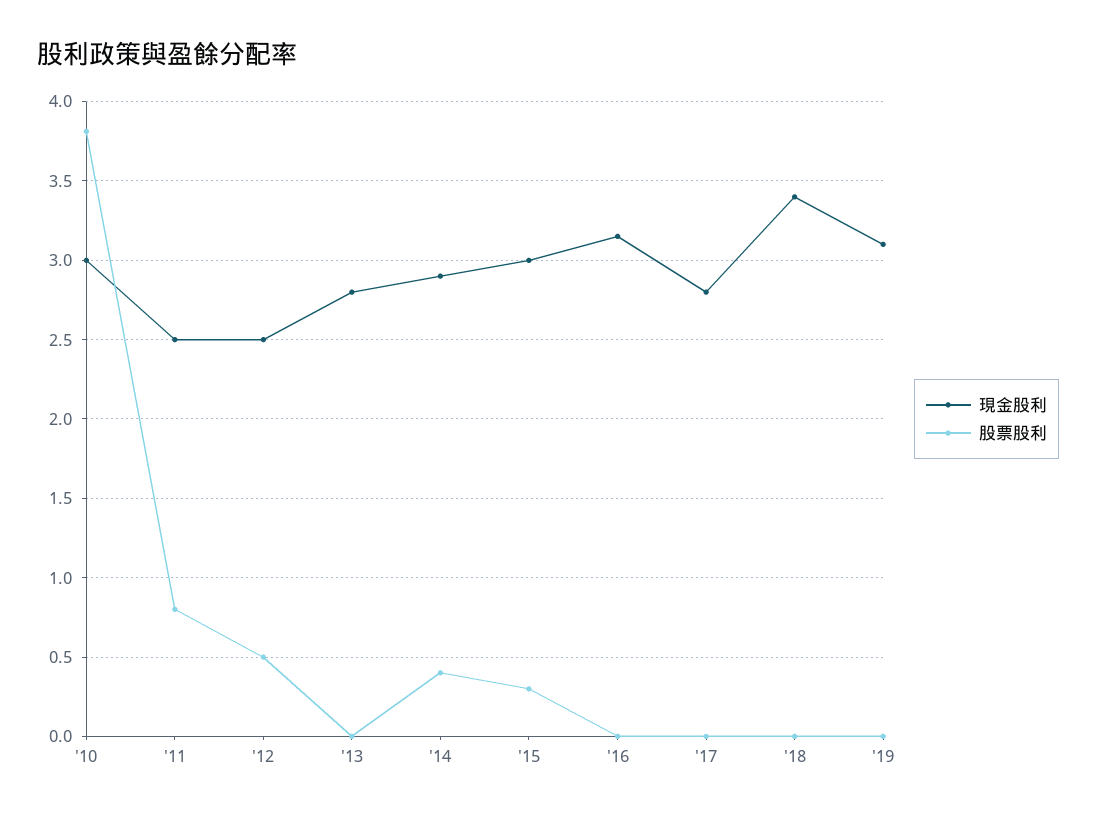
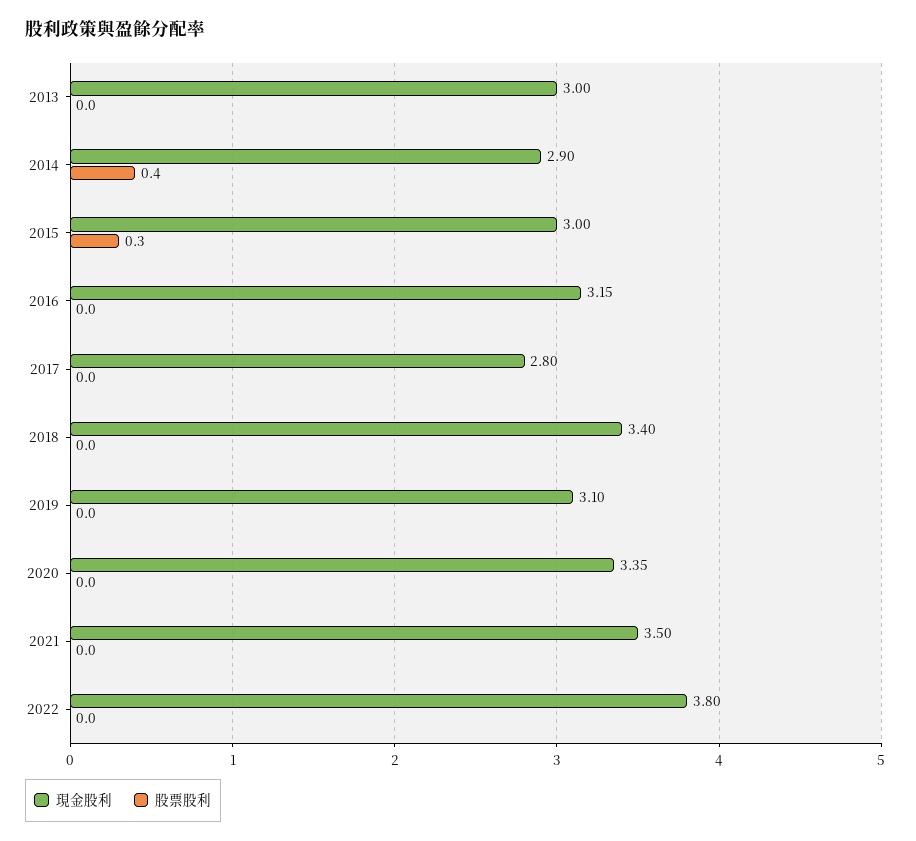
現金股利, '10: 3 -> none
股票股利, '10: 3.8 -> none
現金股利, '11: 2.5 -> none
股票股利, '11: 0.8 -> none
現金股利, '12: 2.5 -> none
股票股利, '12: 0.5 -> none
現金股利, '13: 2.8 -> 3
現金股利, 2020: none -> 3.35
股票股利, 2020: none -> 0
現金股利, 2021: none -> 3.5
股票股利, 2021: none -> 0
現金股利, 2022: none -> 3.8
股票股利, 2022: none -> 0

